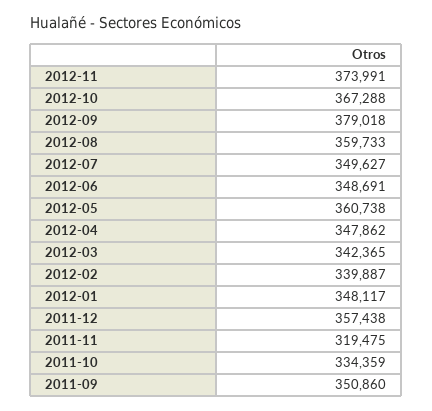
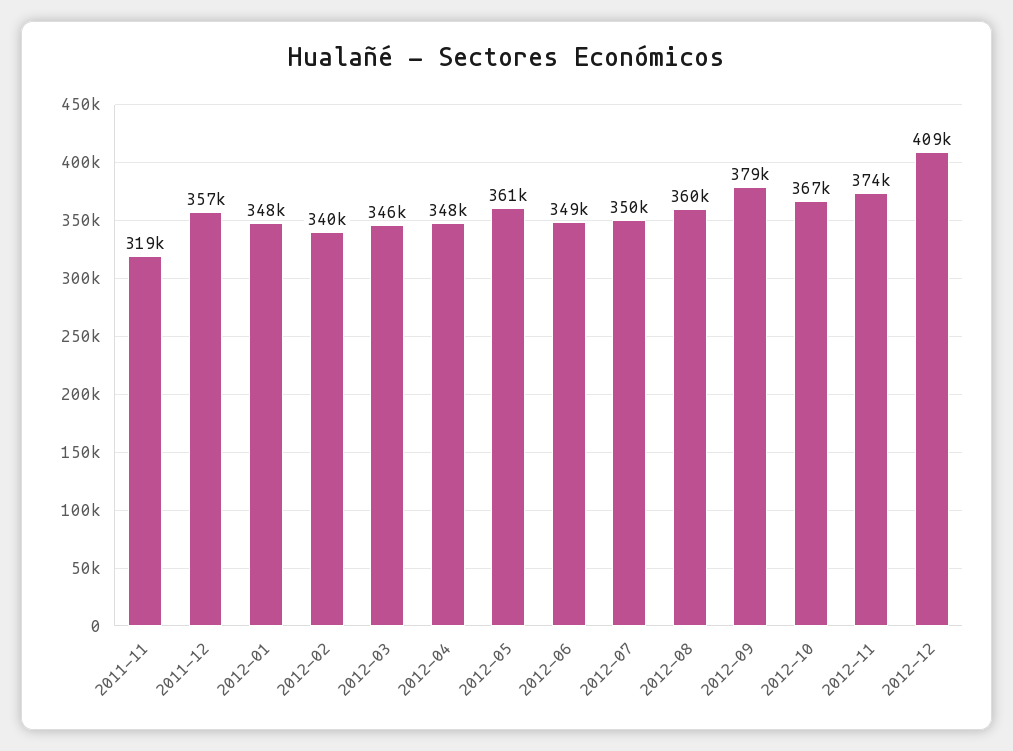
2012-03: 342365 -> 346000
2011-10: 334359 -> none
2011-09: 350860 -> none
2012-12: none -> 409000

